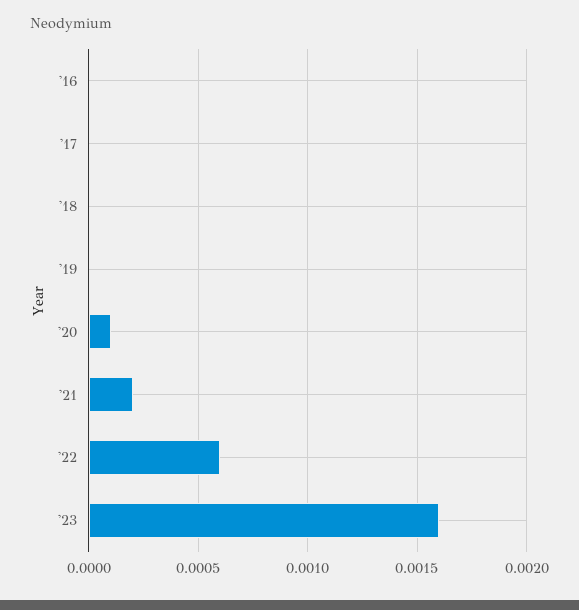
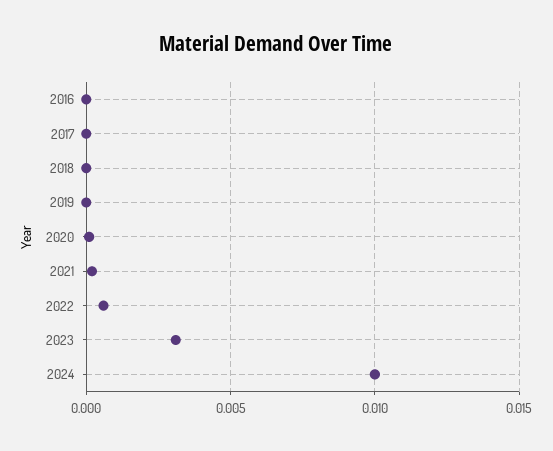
'23: 0.0016 -> 0.003
2024: none -> 0.01

